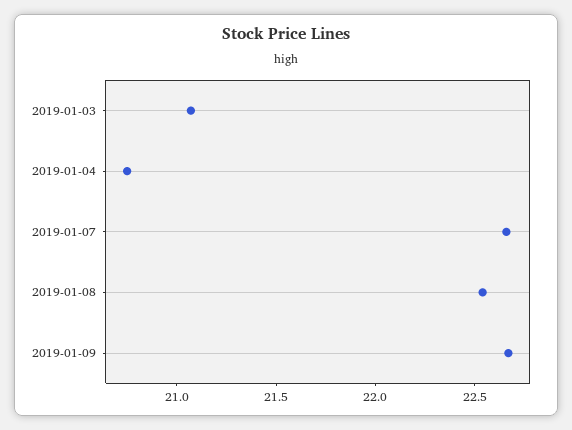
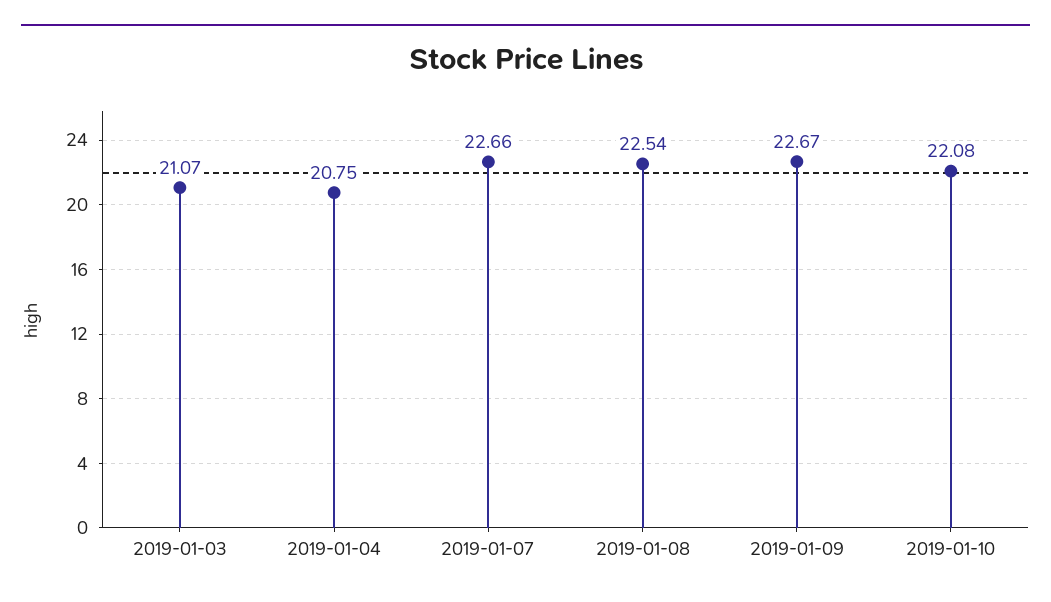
2019-01-10: none -> 22.08

